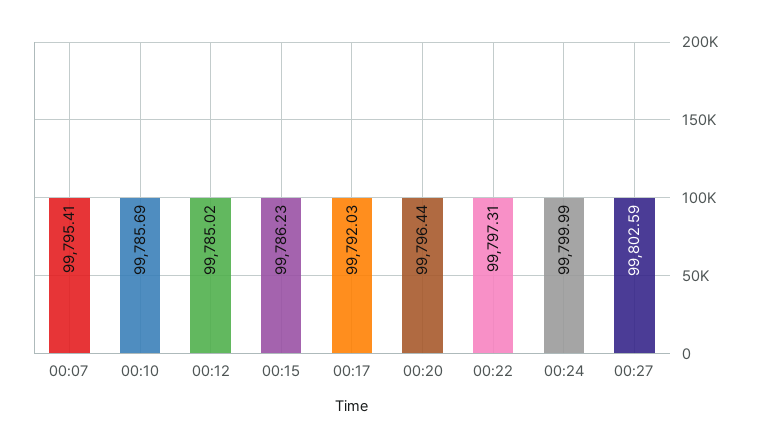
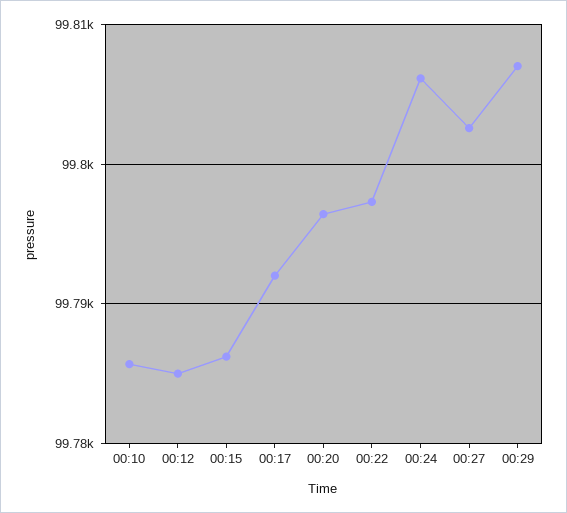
00:07: 99795.41 -> none
00:24: 99799.99 -> 99806
00:29: none -> 99807

